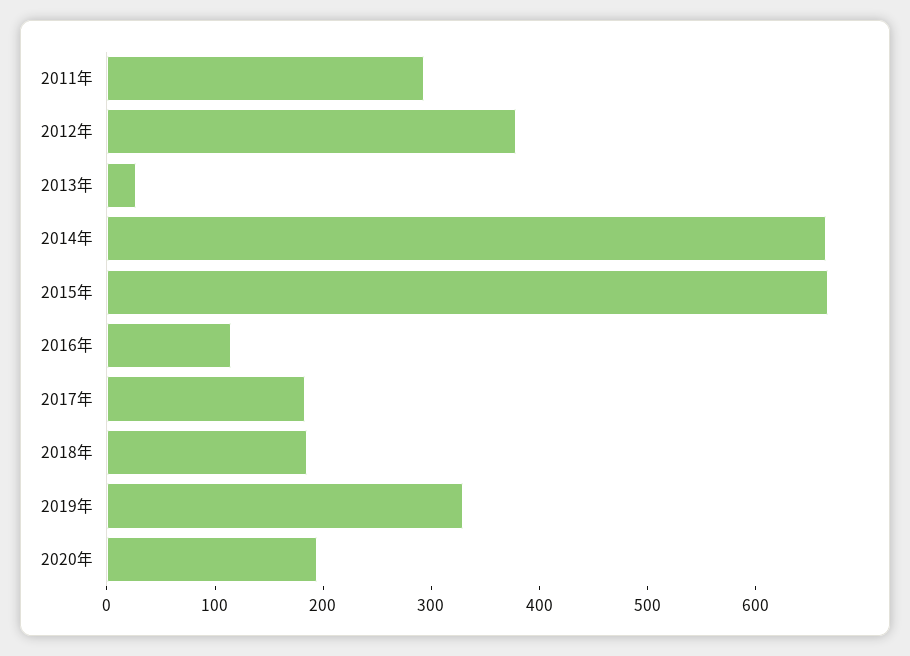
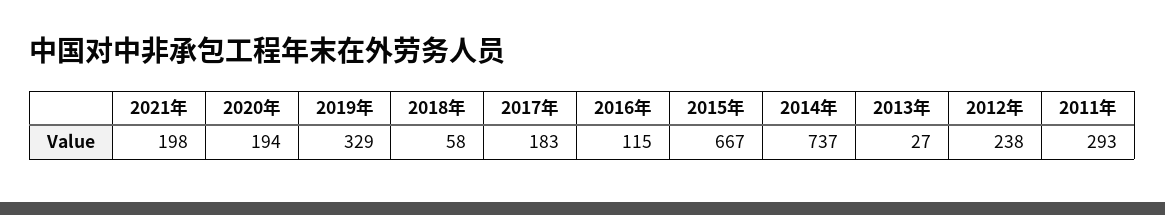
2012年: 380 -> 238
2014年: 660 -> 737
2018年: 180 -> 58
2021年: none -> 198

